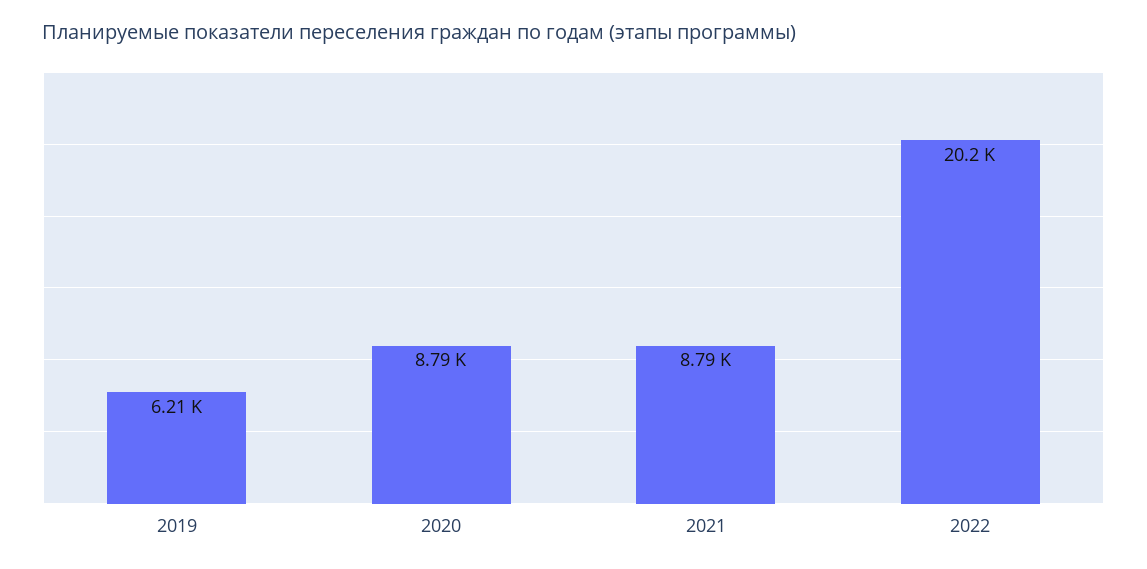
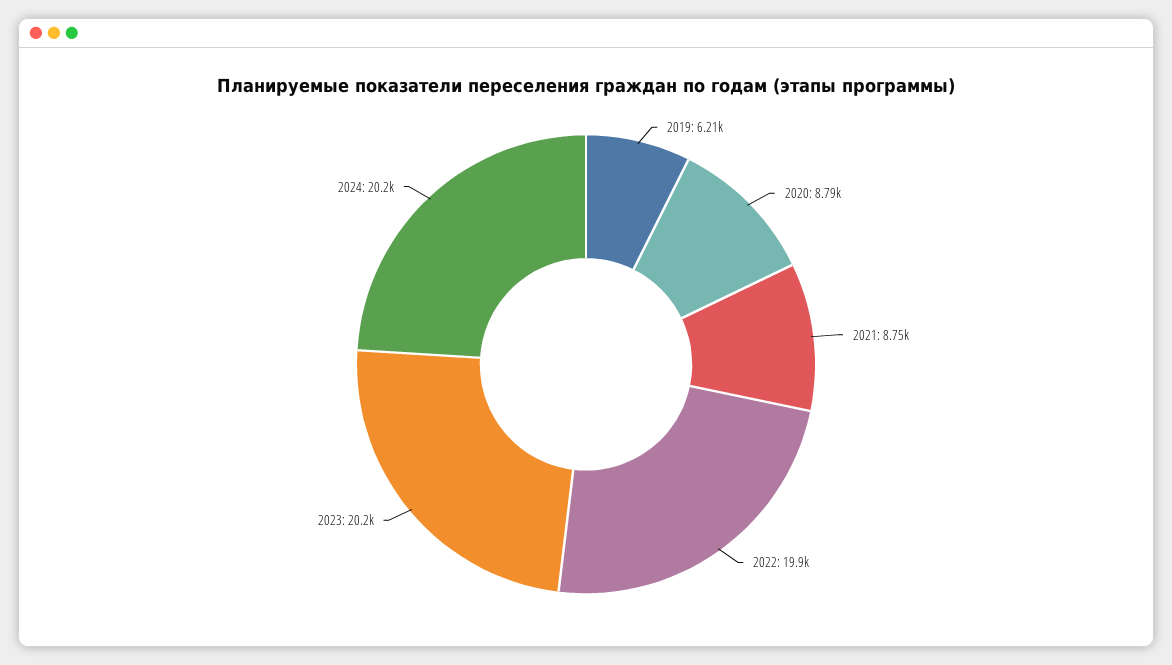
2021: 8790 -> 8750
2022: 20200 -> 19900
2023: none -> 20200
2024: none -> 20200

